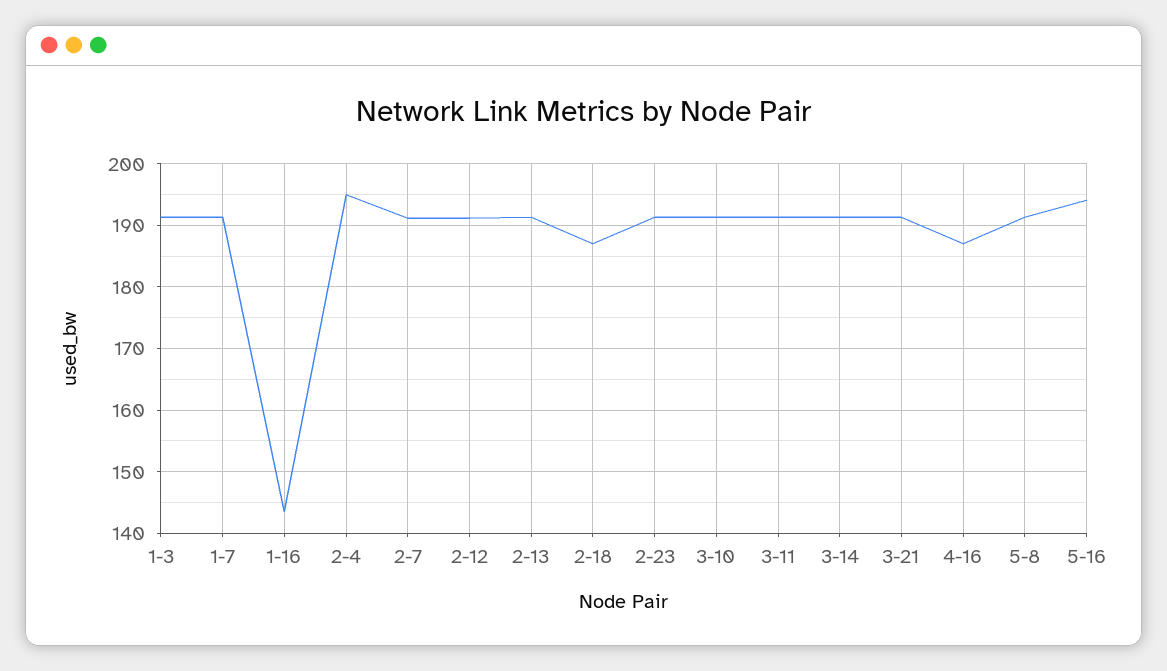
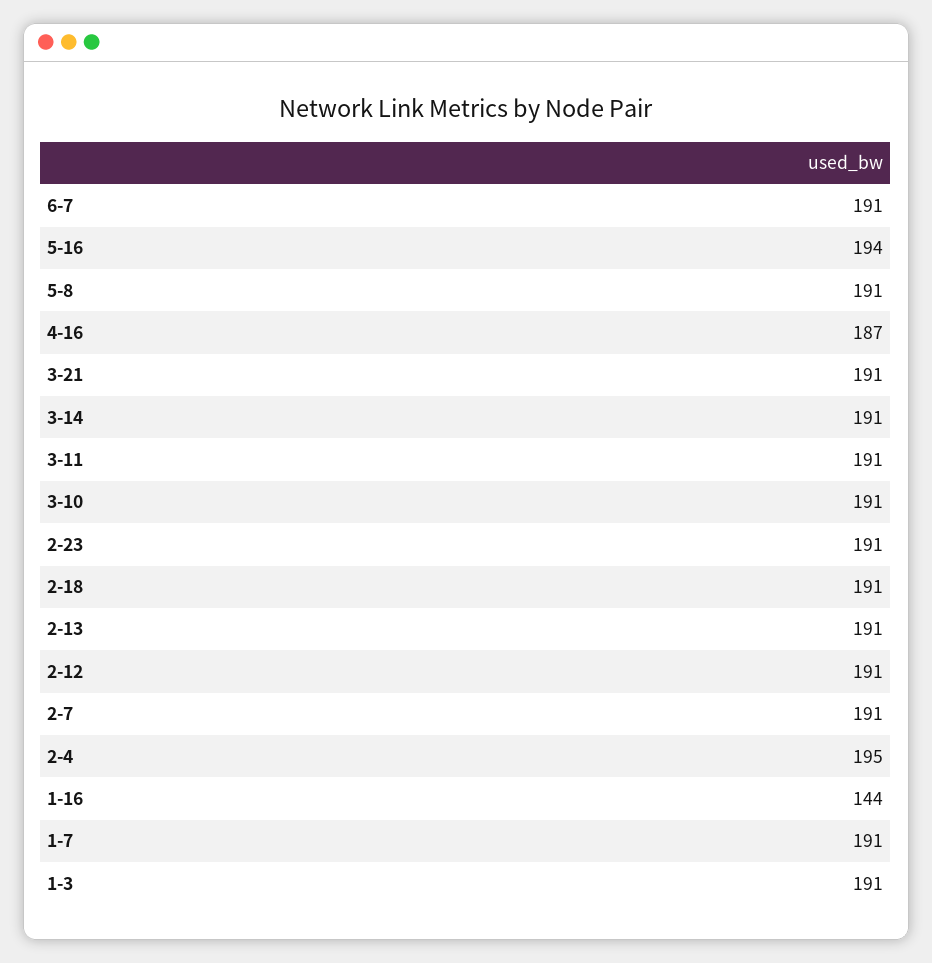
2-18: 187 -> 191
6-7: none -> 191

